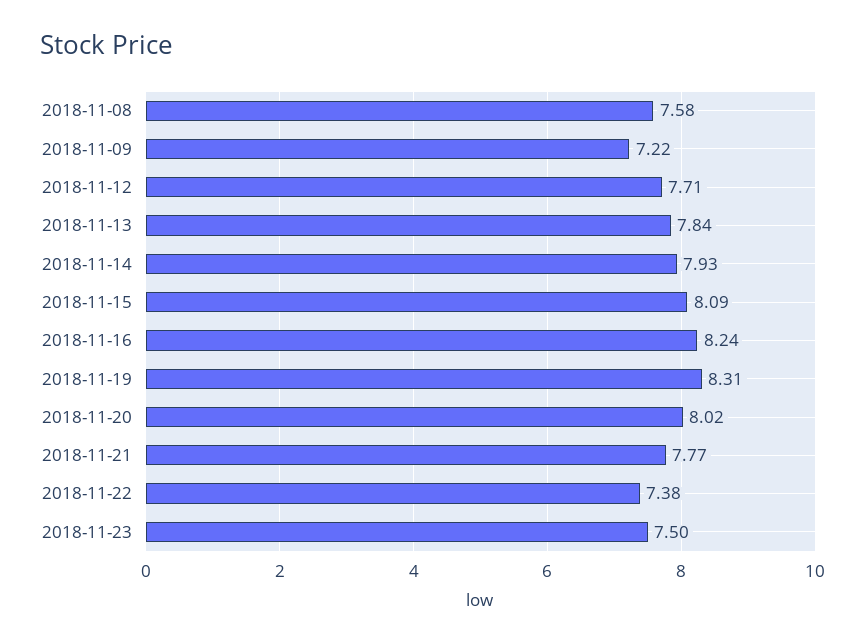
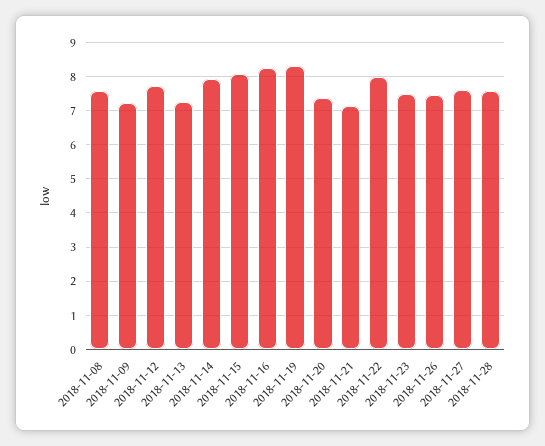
2018-11-13: 7.84 -> 7.2
2018-11-20: 8.02 -> 7.4
2018-11-21: 7.77 -> 7.2
2018-11-22: 7.38 -> 8
2018-11-26: none -> 7.4
2018-11-27: none -> 7.6
2018-11-28: none -> 7.6

